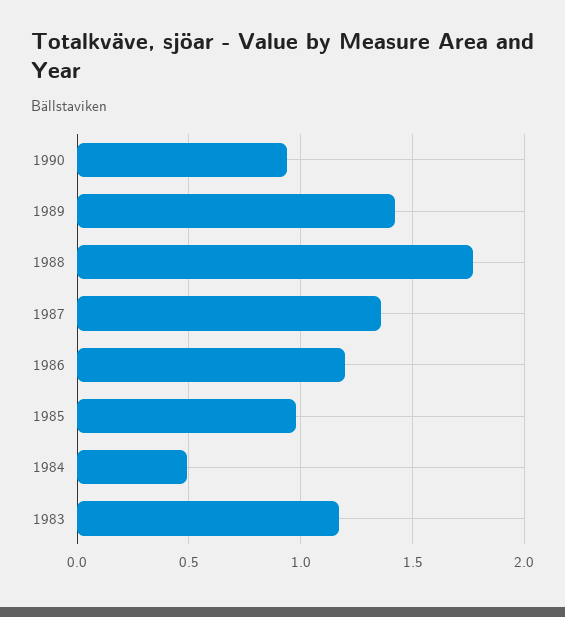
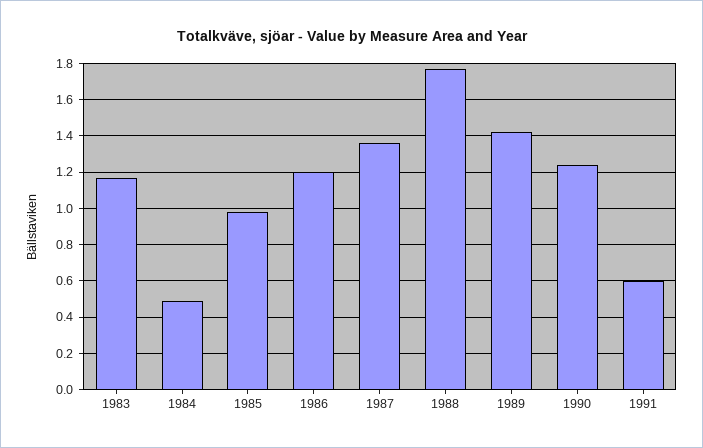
1990: 0.95 -> 1.25
1991: none -> 0.6

